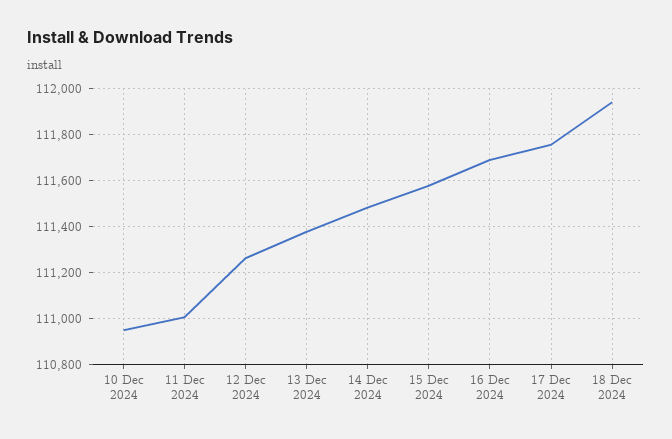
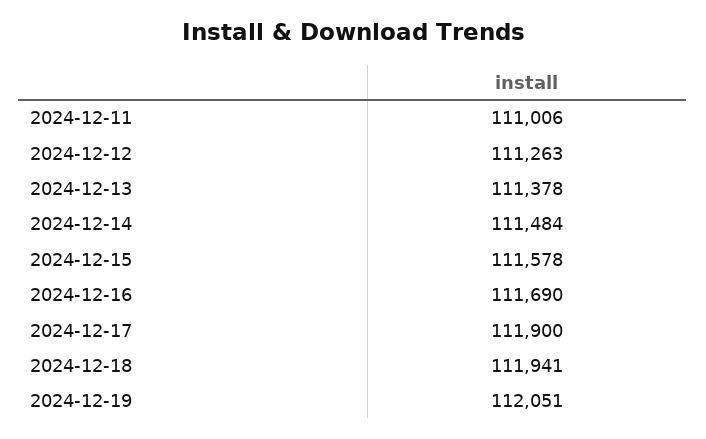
10 Dec 2024: 110950 -> none
17 Dec 2024: 111750 -> 111900
2024-12-19: none -> 112051

